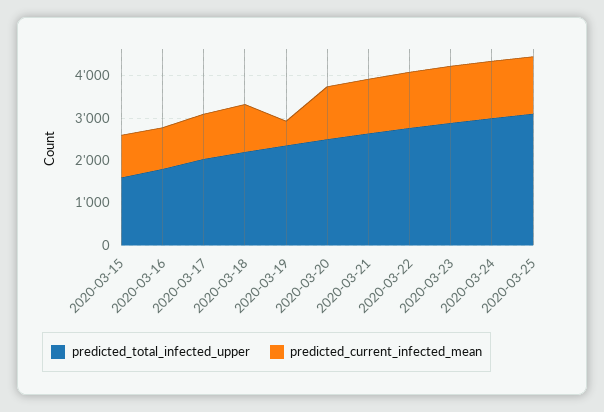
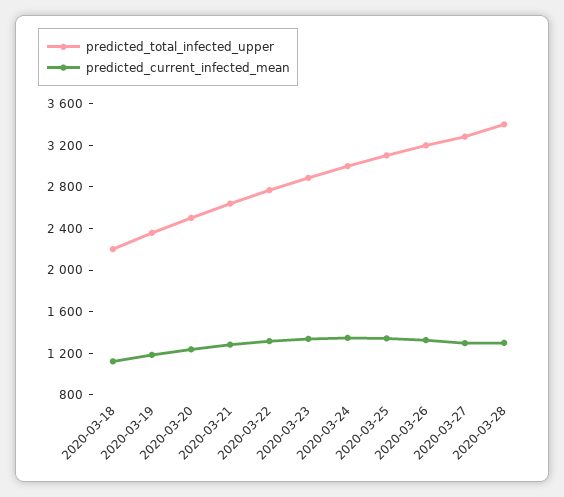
predicted_total_infected_upper, 2020-03-15: 1600 -> none
predicted_current_infected_mean, 2020-03-15: 1000 -> none
predicted_total_infected_upper, 2020-03-16: 1800 -> none
predicted_current_infected_mean, 2020-03-16: 1000 -> none
predicted_total_infected_upper, 2020-03-17: 2000 -> none
predicted_current_infected_mean, 2020-03-17: 1000 -> none
predicted_current_infected_mean, 2020-03-19: 600 -> 1200
predicted_total_infected_upper, 2020-03-26: none -> 3200
predicted_current_infected_mean, 2020-03-26: none -> 1300
predicted_total_infected_upper, 2020-03-27: none -> 3300
predicted_current_infected_mean, 2020-03-27: none -> 1300
predicted_total_infected_upper, 2020-03-28: none -> 3400
predicted_current_infected_mean, 2020-03-28: none -> 1300

